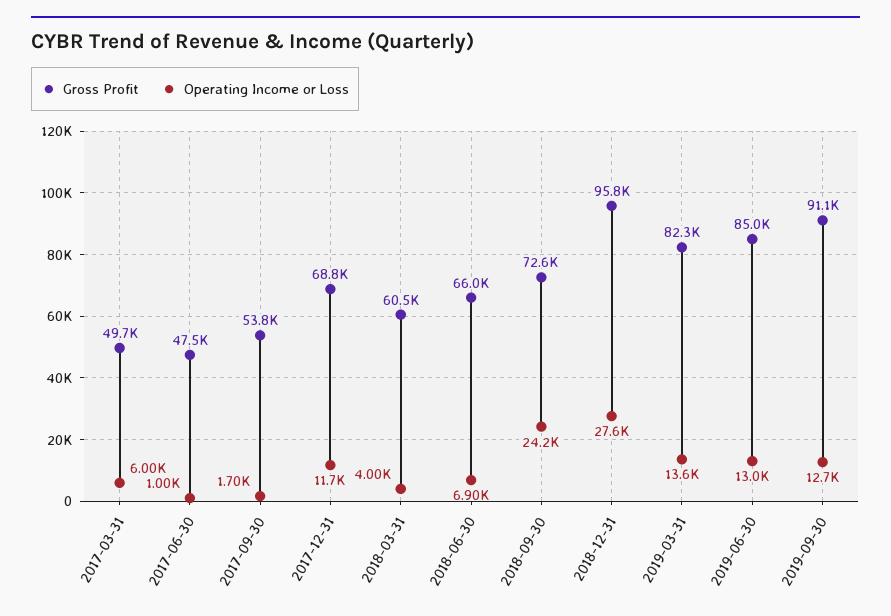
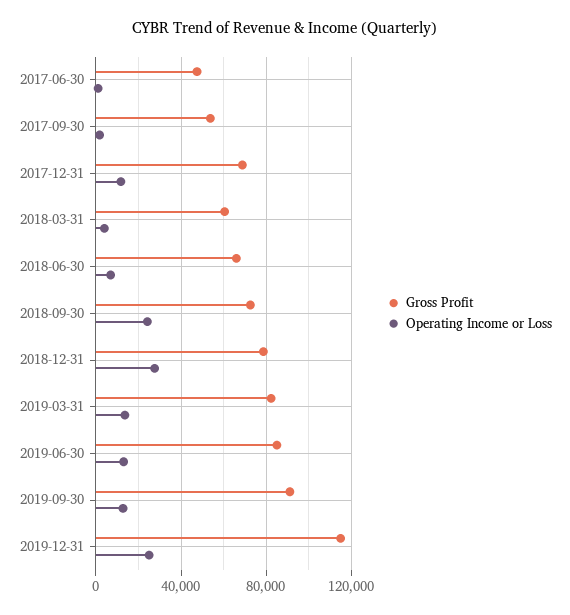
Gross Profit, 2017-03-31: 49700 -> none
Operating Income or Loss, 2017-03-31: 6000 -> none
Gross Profit, 2018-12-31: 95800 -> 80000
Gross Profit, 2019-12-31: none -> 115000
Operating Income or Loss, 2019-12-31: none -> 25000

